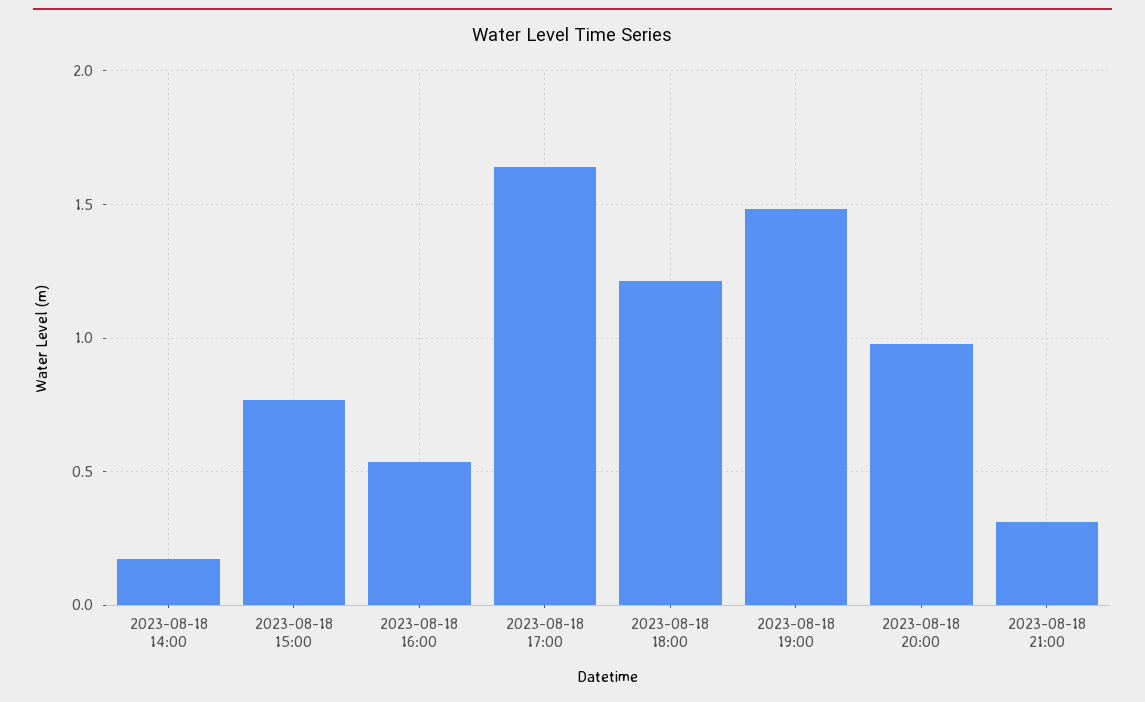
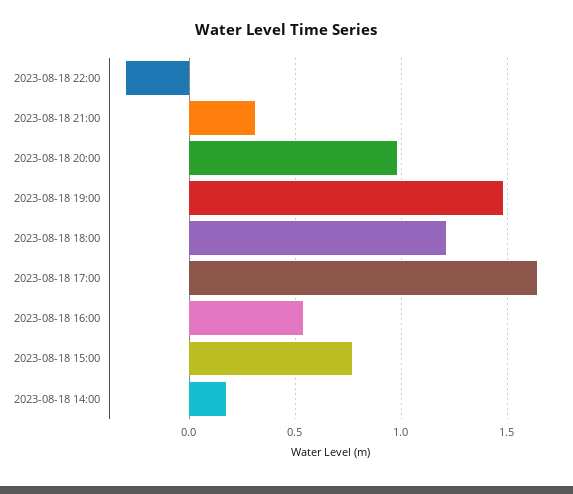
2023-08-18 22:00: none -> -0.3

